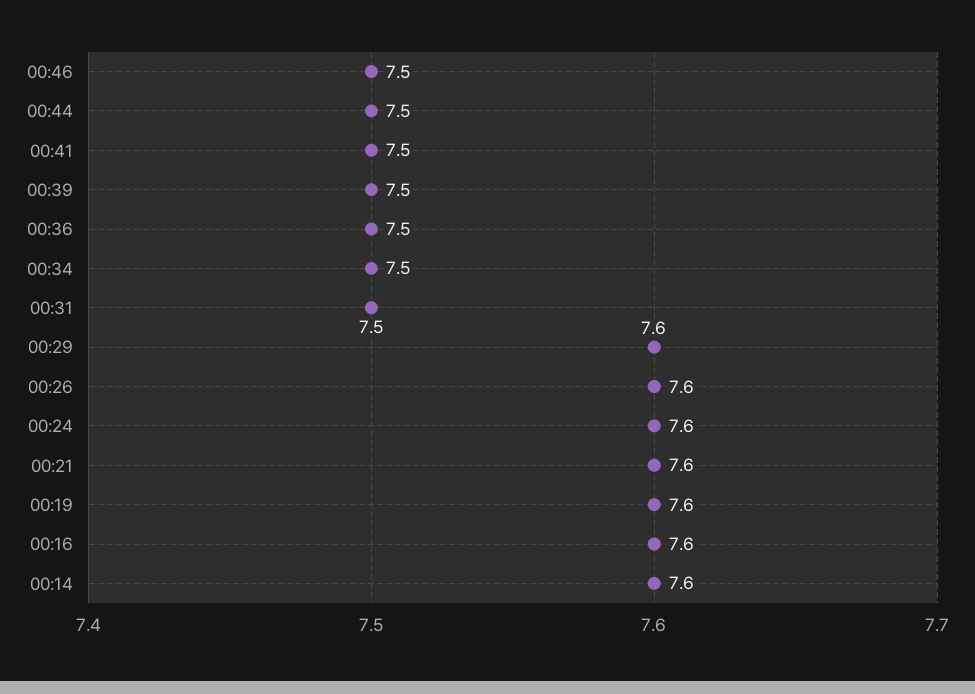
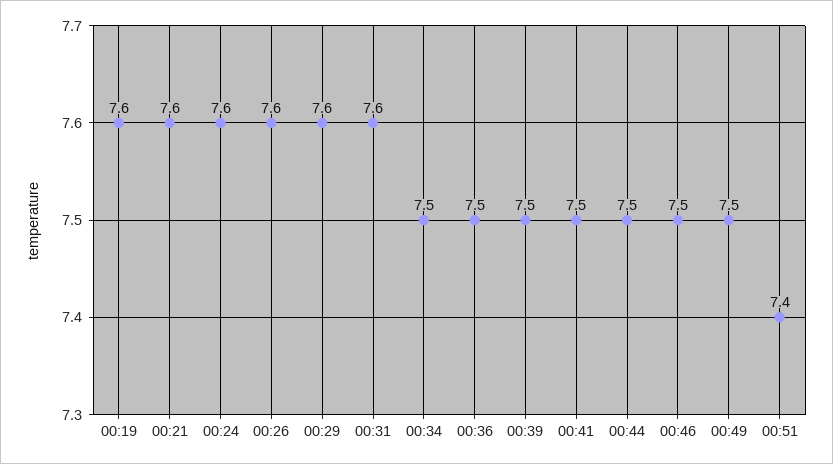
00:31: 7.5 -> 7.6
00:16: 7.6 -> none
00:14: 7.6 -> none
00:49: none -> 7.5
00:51: none -> 7.4

